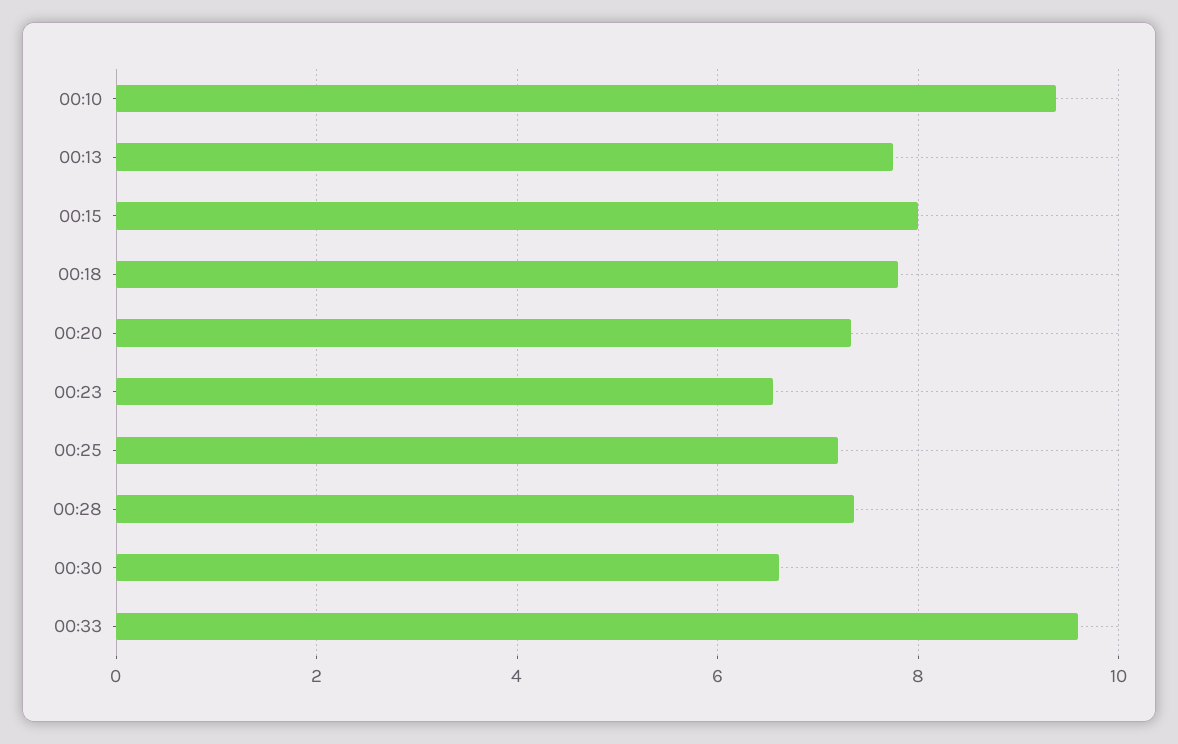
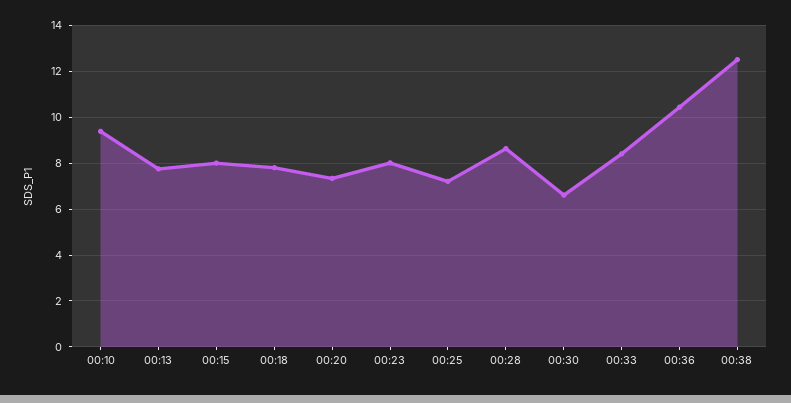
00:23: 6.6 -> 8
00:28: 7.4 -> 8.5
00:33: 9.6 -> 8.5
00:36: none -> 10.5
00:38: none -> 12.5

